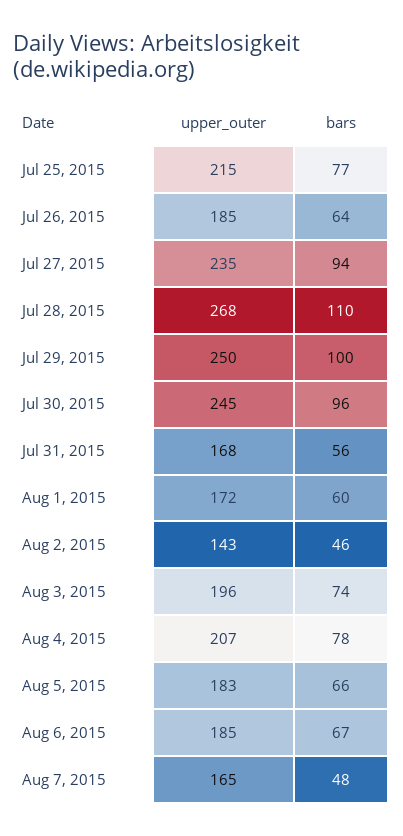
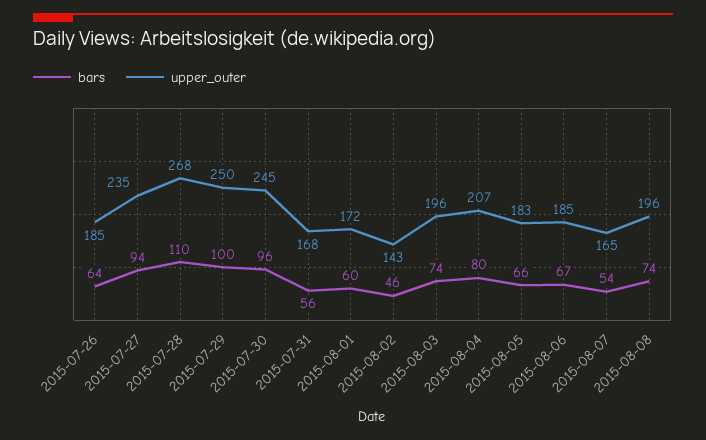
upper_outer, Jul 25, 2015: 215 -> none
bars, Jul 25, 2015: 77 -> none
bars, Aug 4, 2015: 78 -> 80
bars, Aug 7, 2015: 48 -> 54
bars, 2015-08-08: none -> 74
upper_outer, 2015-08-08: none -> 196

